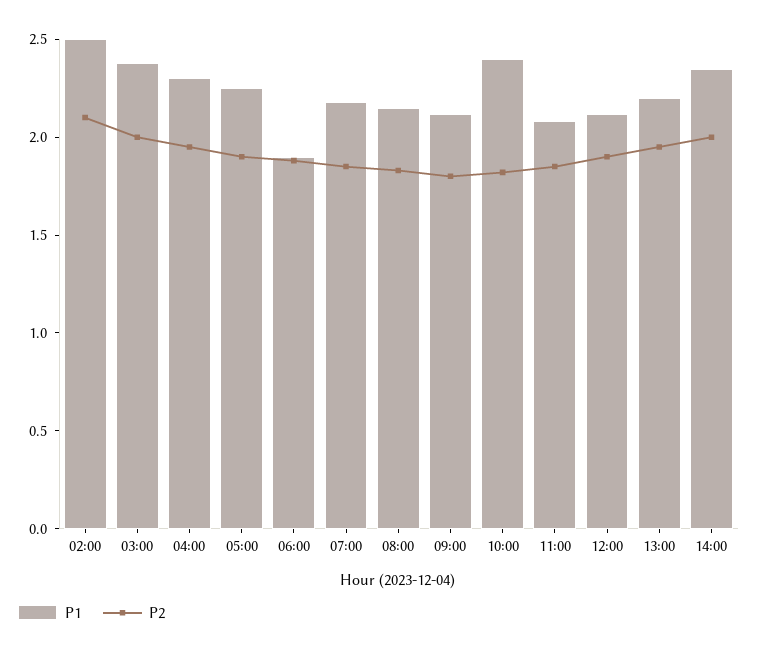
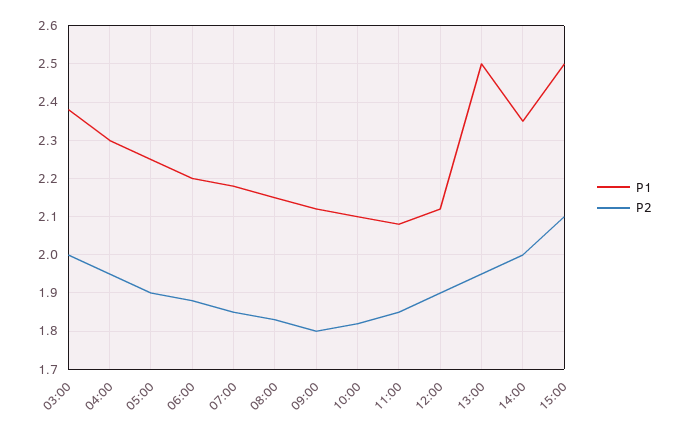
P1, 02:00: 2.5 -> none
P2, 02:00: 2.1 -> none
P1, 06:00: 1.9 -> 2.2
P1, 10:00: 2.4 -> 2.1
P1, 13:00: 2.2 -> 2.5
P1, 15:00: none -> 2.5
P2, 15:00: none -> 2.1

